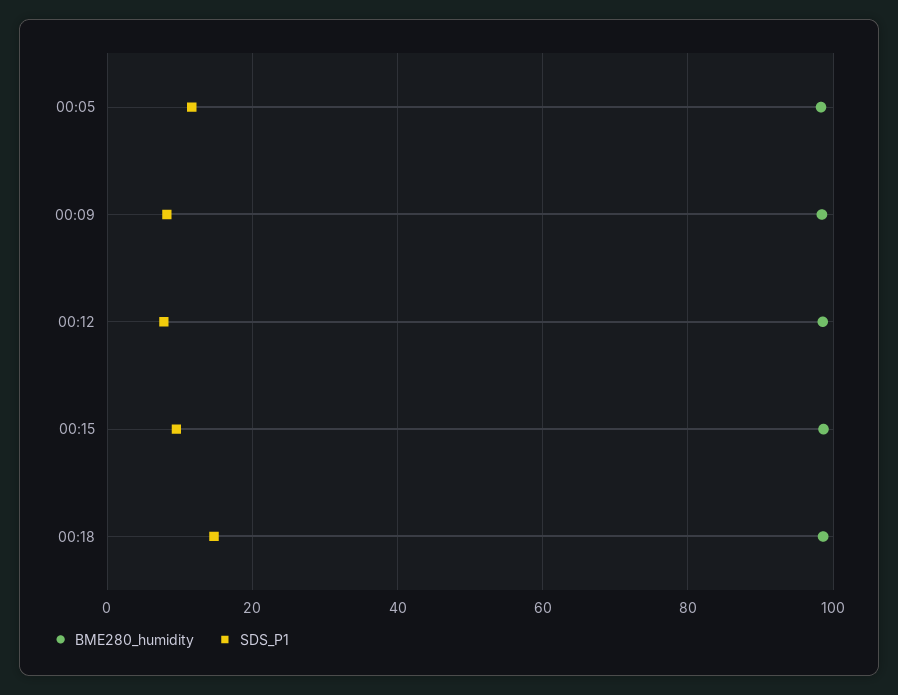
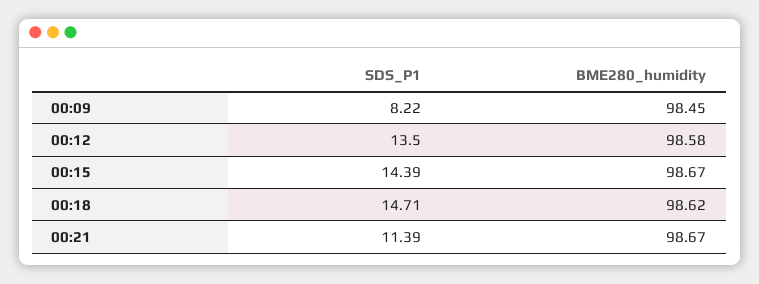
BME280_humidity, 00:05: 98 -> none
SDS_P1, 00:05: 12 -> none
SDS_P1, 00:12: 8 -> 13.5
SDS_P1, 00:15: 10 -> 14.39
SDS_P1, 00:21: none -> 11.39
BME280_humidity, 00:21: none -> 98.67

